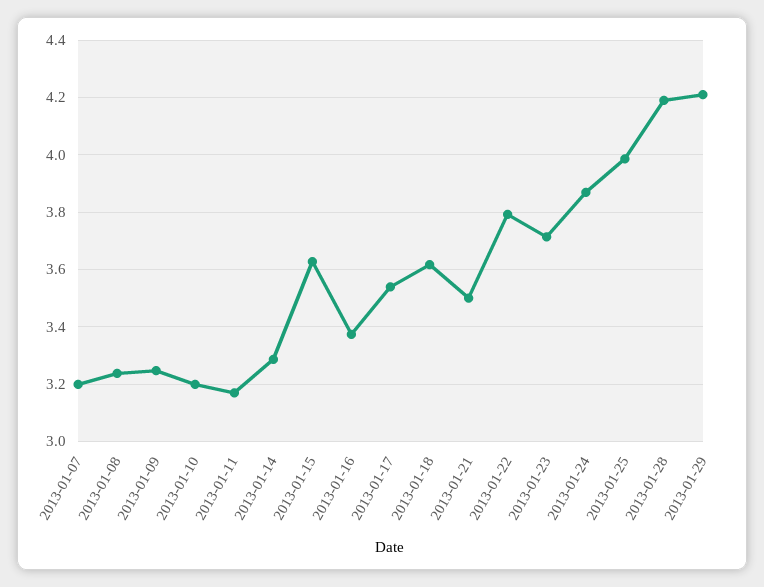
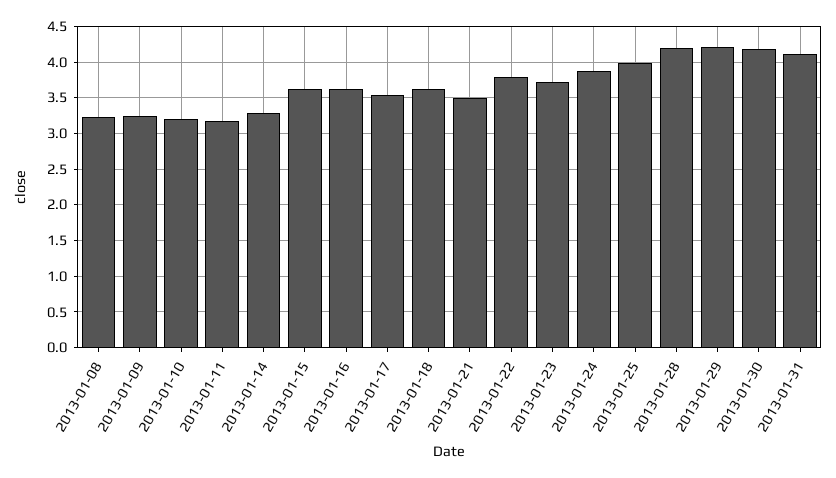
2013-01-07: 3.2 -> none
2013-01-16: 3.375 -> 3.6
2013-01-30: none -> 4.2
2013-01-31: none -> 4.1

